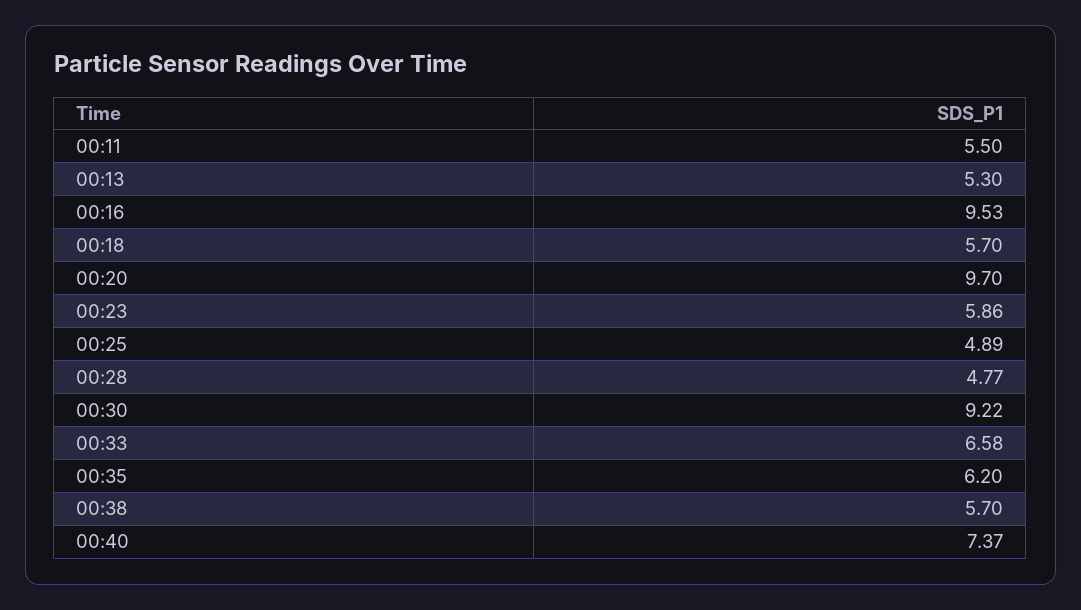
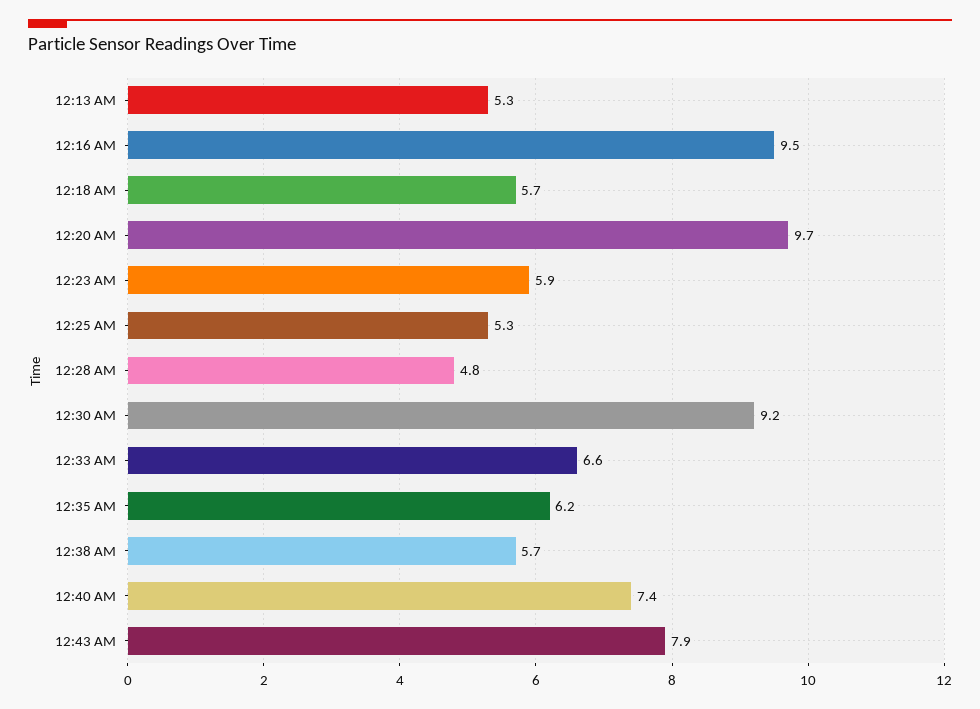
00:11: 5.5 -> none
00:25: 4.89 -> 5.3
12:43 AM: none -> 7.9

